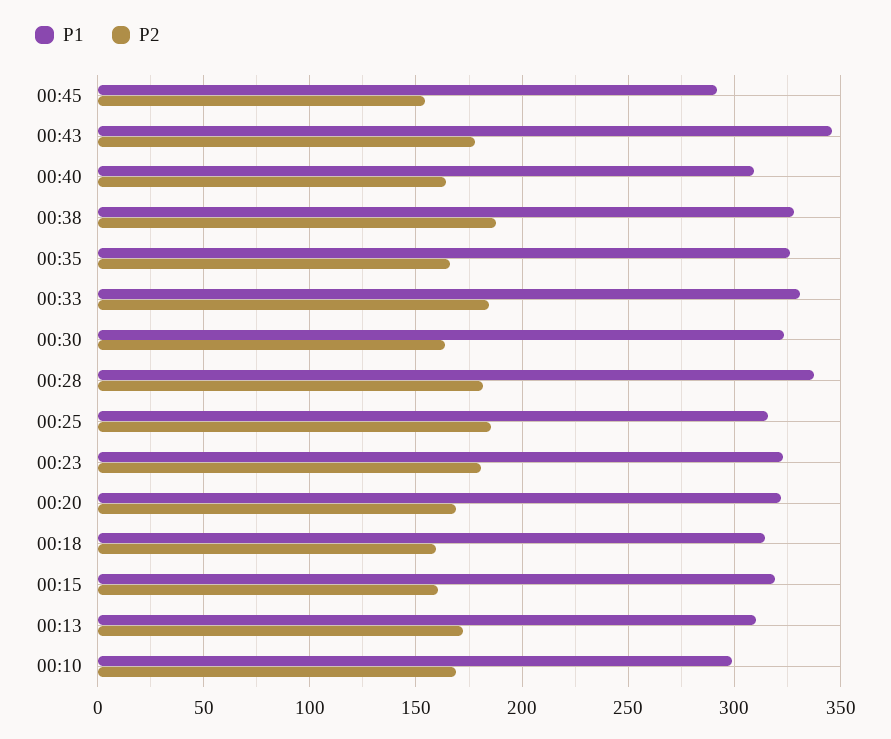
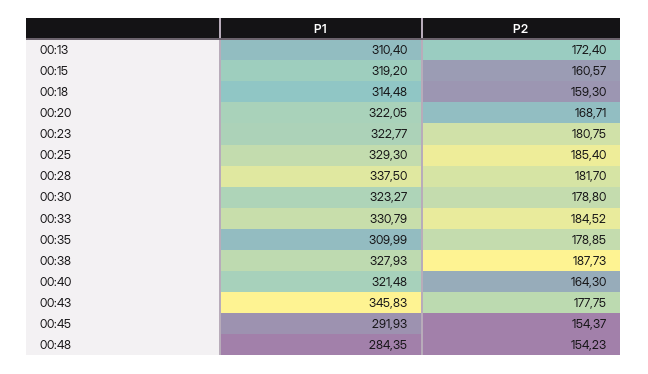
P1, 00:40: 310 -> 321.48
P1, 00:35: 325 -> 309.99
P2, 00:35: 165 -> 178.85
P2, 00:30: 165 -> 178.8
P1, 00:25: 315 -> 329.3
P1, 00:10: 300 -> none
P2, 00:10: 170 -> none
P1, 00:48: none -> 284.35
P2, 00:48: none -> 154.23

